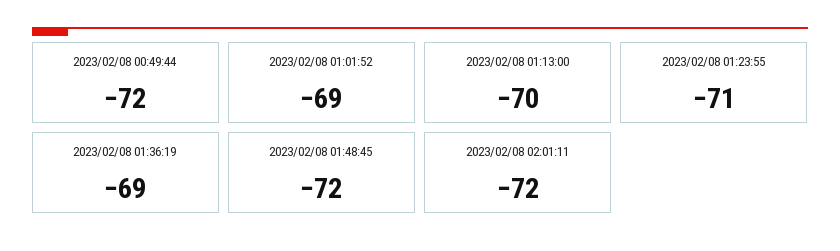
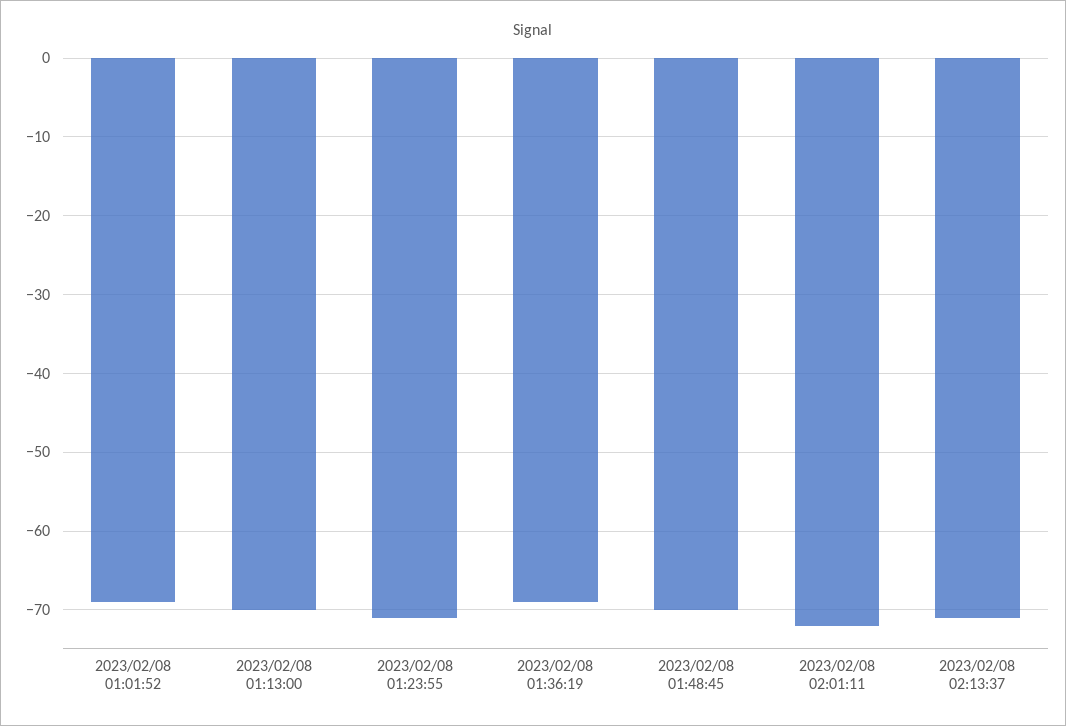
2023/02/08 00:49:44: -72 -> none
2023/02/08 01:48:45: -72 -> -70
2023/02/08 02:13:37: none -> -71

